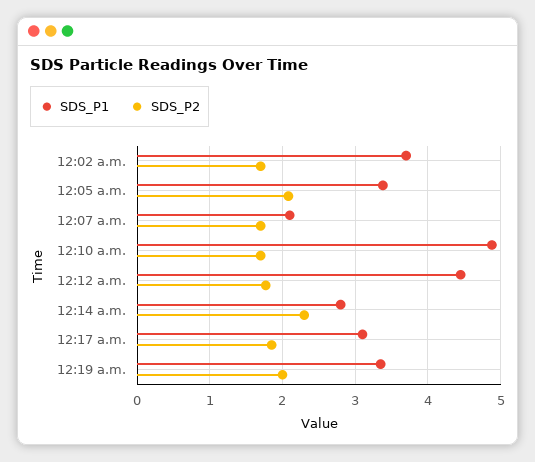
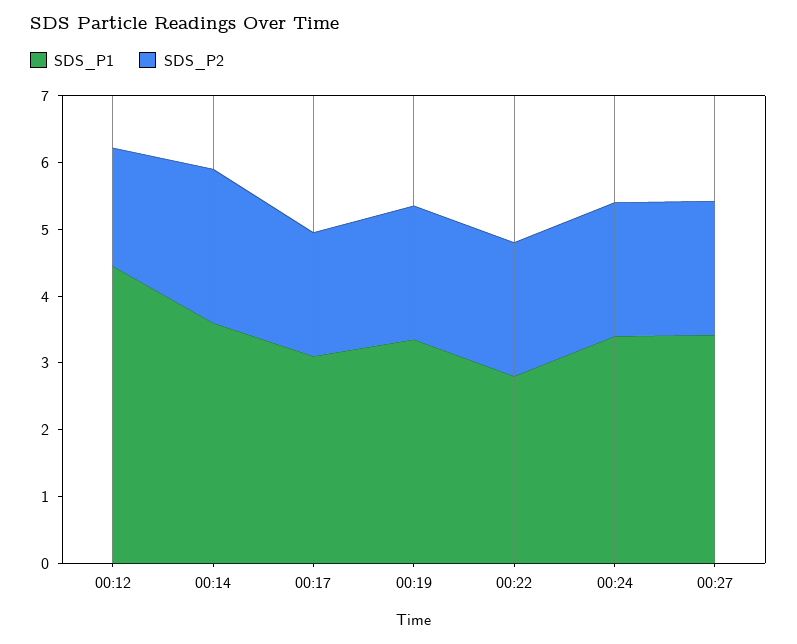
SDS_P1, 12:02 a.m.: 3.7 -> none
SDS_P2, 12:02 a.m.: 1.7 -> none
SDS_P1, 12:05 a.m.: 3.4 -> none
SDS_P2, 12:05 a.m.: 2.1 -> none
SDS_P1, 12:07 a.m.: 2.1 -> none
SDS_P2, 12:07 a.m.: 1.7 -> none
SDS_P1, 12:10 a.m.: 4.9 -> none
SDS_P2, 12:10 a.m.: 1.7 -> none
SDS_P1, 12:14 a.m.: 2.8 -> 3.6
SDS_P1, 00:22: none -> 2.8
SDS_P2, 00:22: none -> 2
SDS_P1, 00:24: none -> 3.4
SDS_P2, 00:24: none -> 2
SDS_P1, 00:27: none -> 3.4
SDS_P2, 00:27: none -> 2

